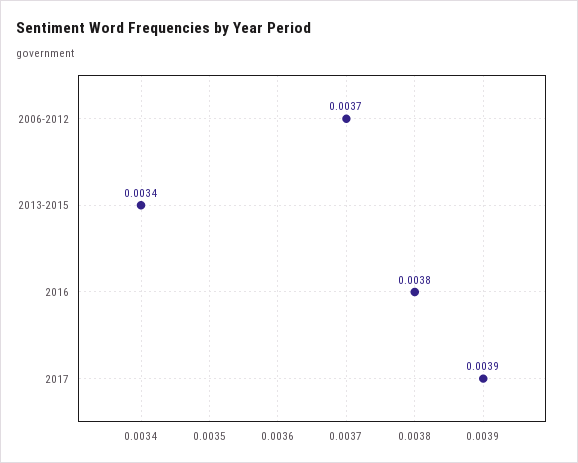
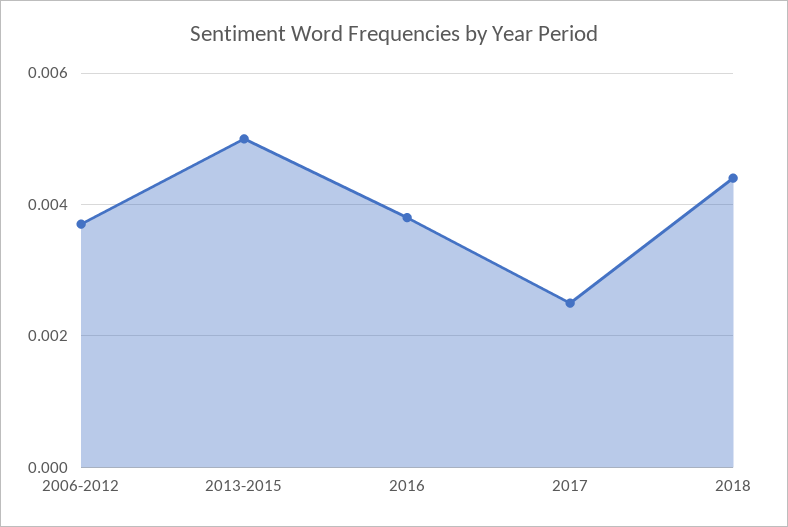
2013-2015: 0.0034 -> 0.005
2017: 0.0039 -> 0.0025
2018: none -> 0.0045

